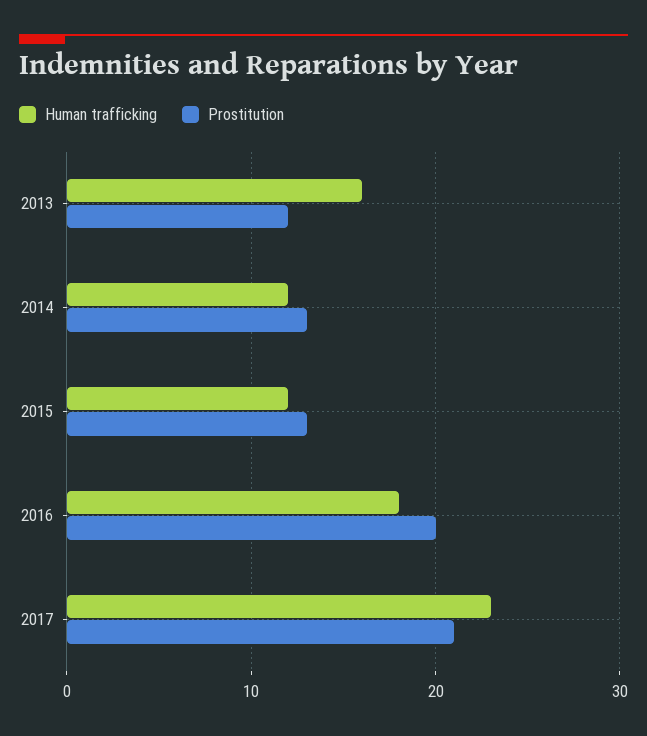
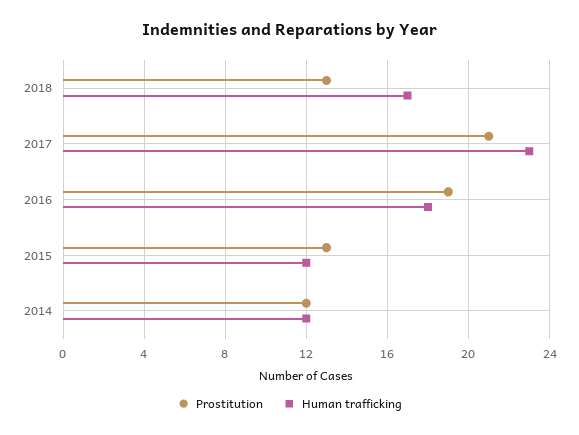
Human trafficking, 2013: 16 -> none
Prostitution, 2013: 12 -> none
Prostitution, 2014: 13 -> 12
Prostitution, 2016: 20 -> 19
Prostitution, 2018: none -> 13
Human trafficking, 2018: none -> 17

